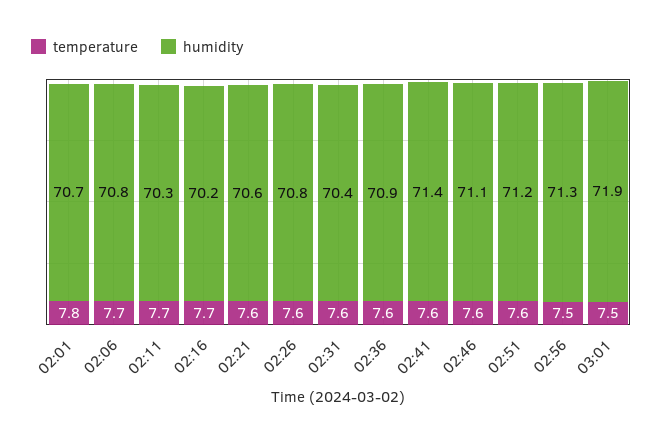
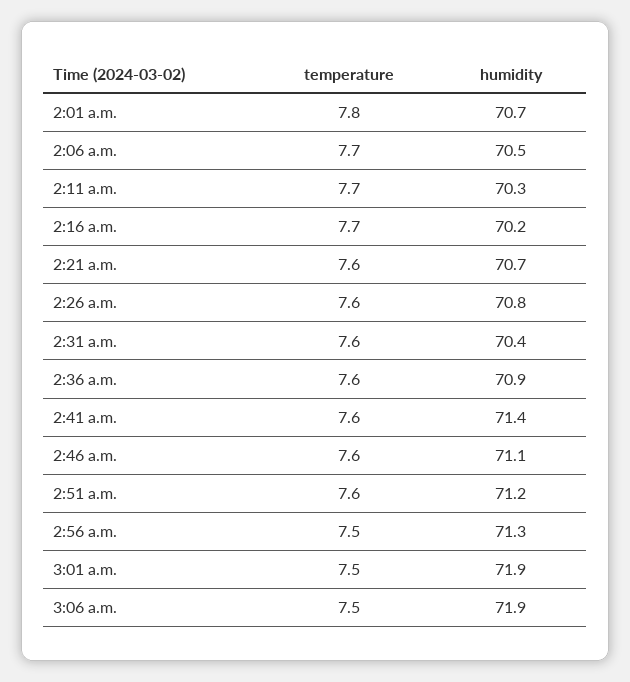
humidity, 02:06: 70.8 -> 70.5
humidity, 02:21: 70.6 -> 70.7
temperature, 3:06 a.m.: none -> 7.5
humidity, 3:06 a.m.: none -> 71.9

